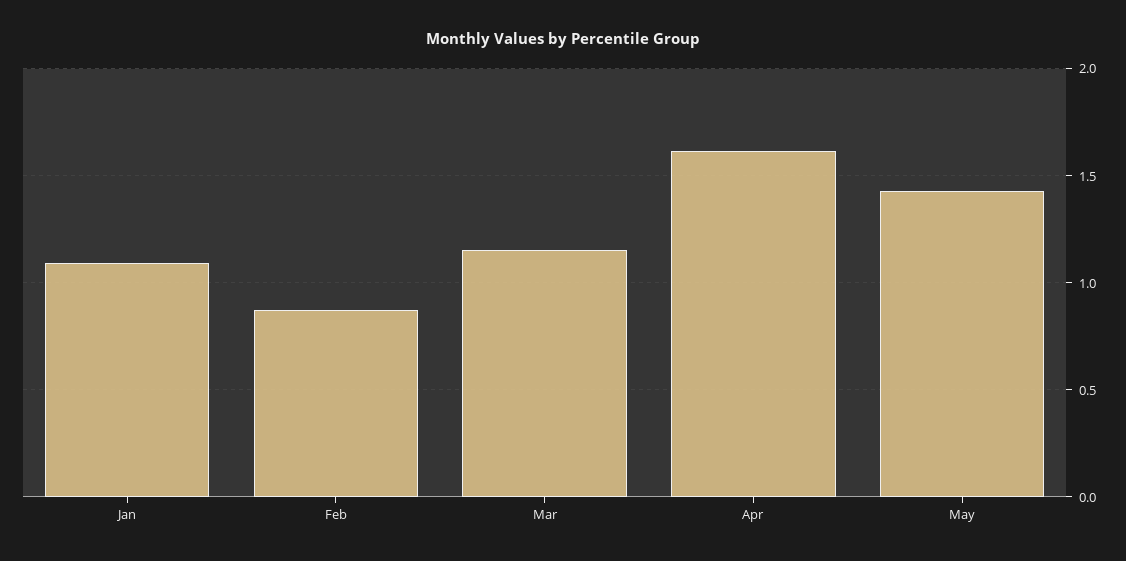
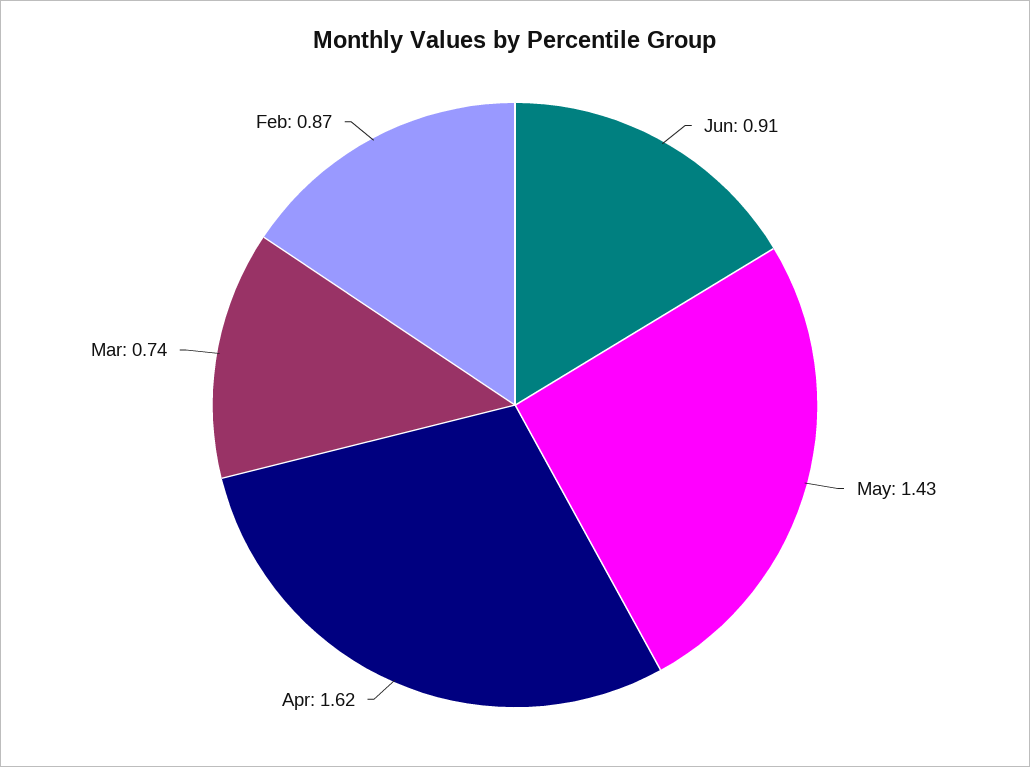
Jan: 1.1 -> none
Mar: 1.15 -> 0.74
Jun: none -> 0.91

